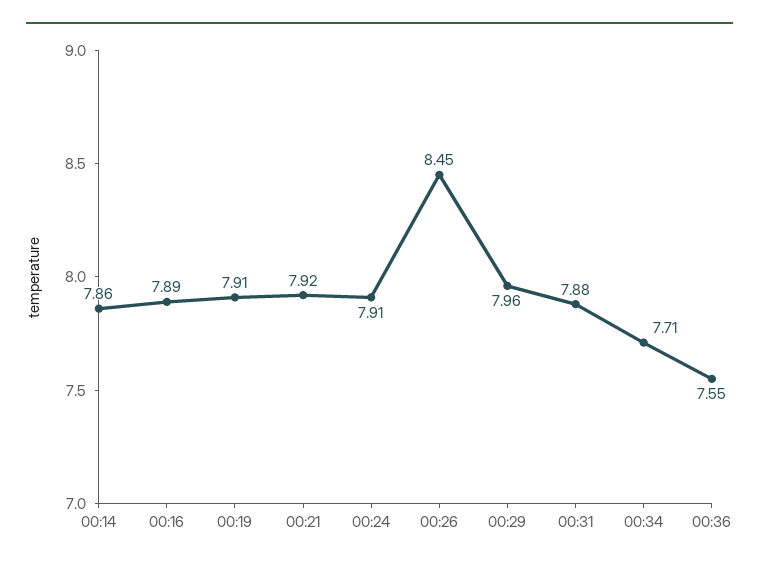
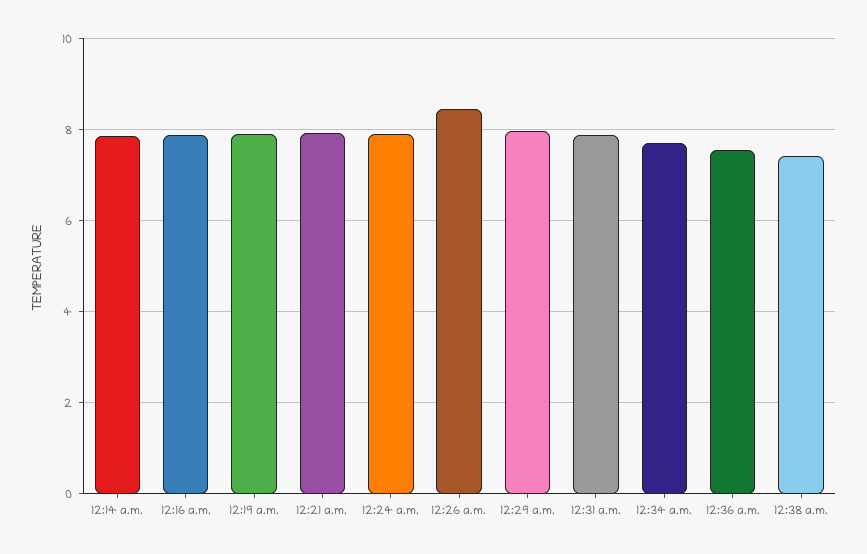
12:38 a.m.: none -> 7.4

